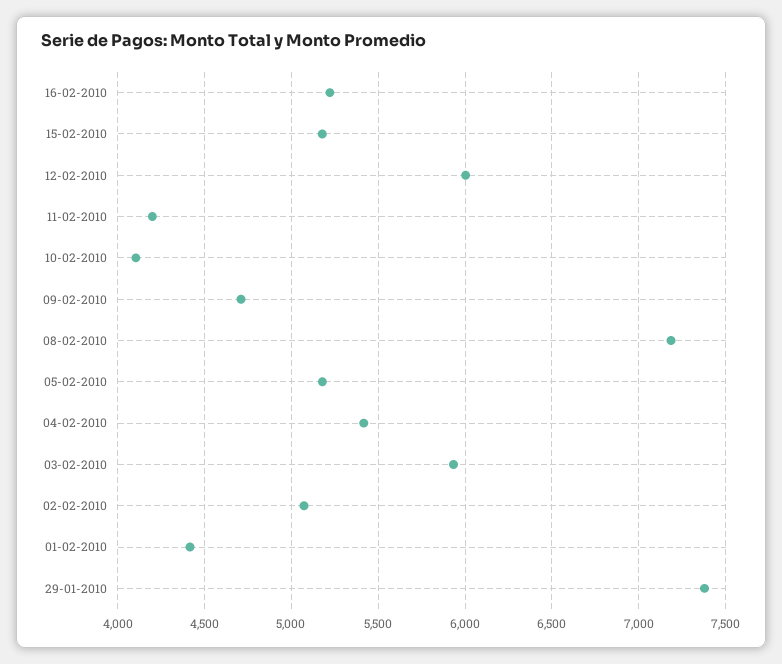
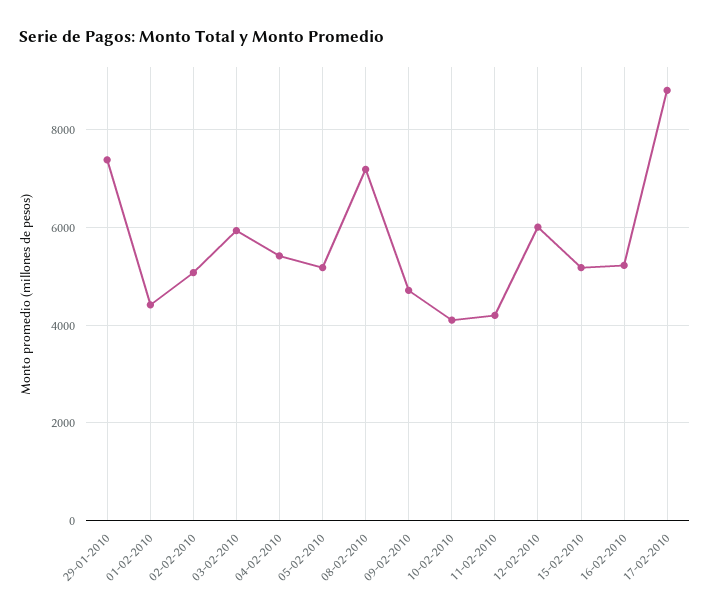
17-02-2010: none -> 8800

